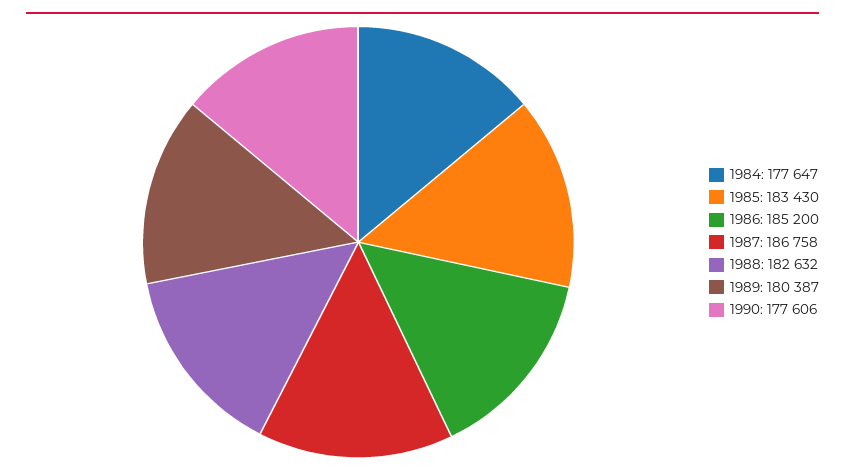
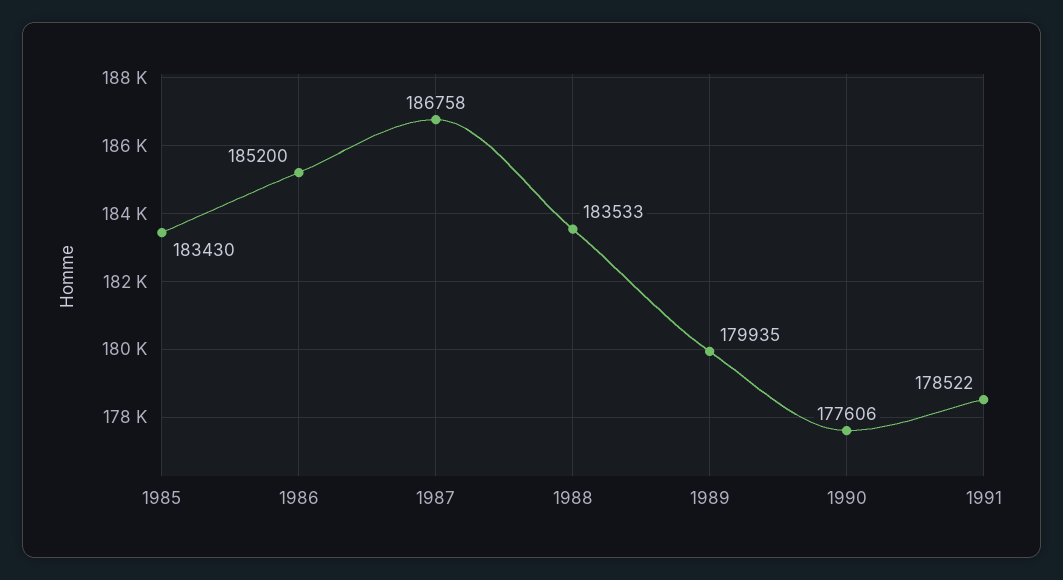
1984: 177647 -> none
1988: 182632 -> 183533
1989: 180387 -> 179935
1991: none -> 178522

